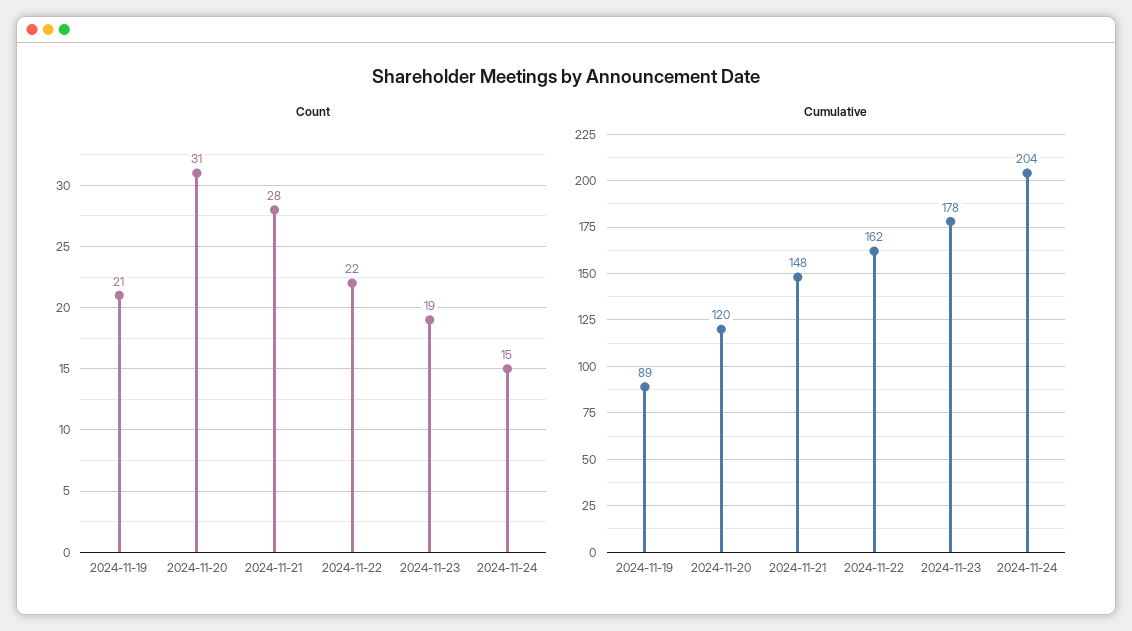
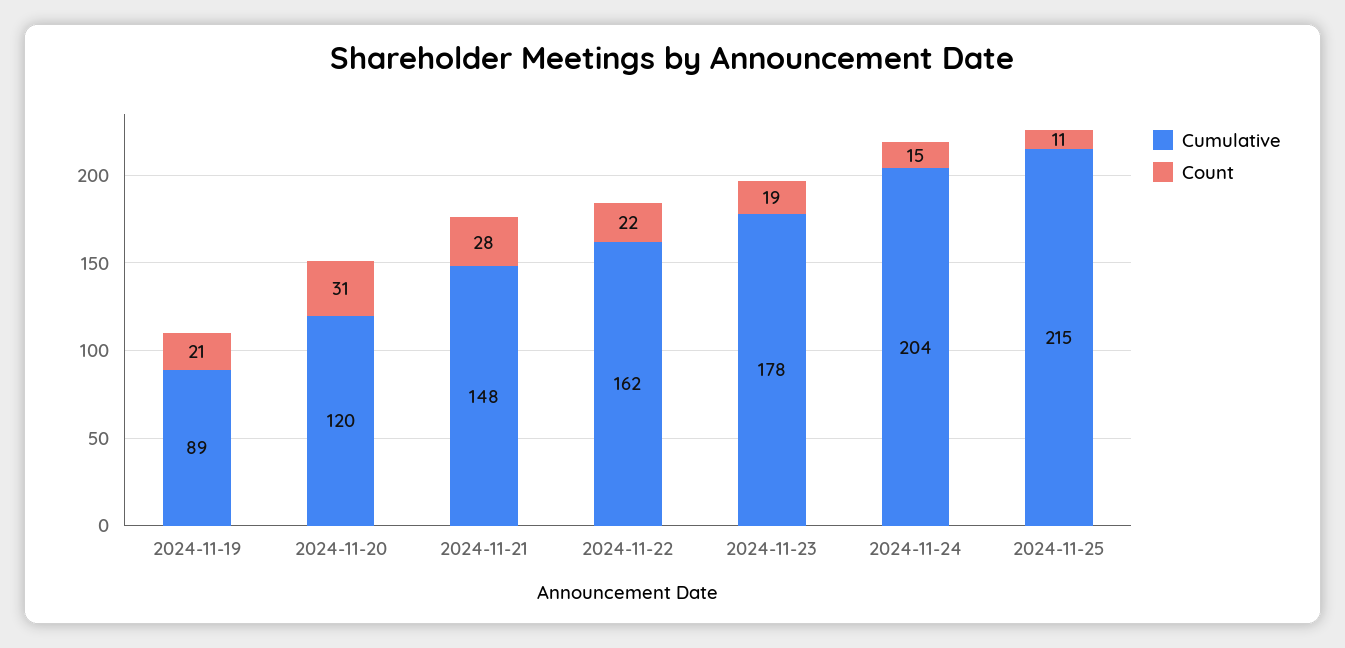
Cumulative, 2024-11-25: none -> 215
Count, 2024-11-25: none -> 11

